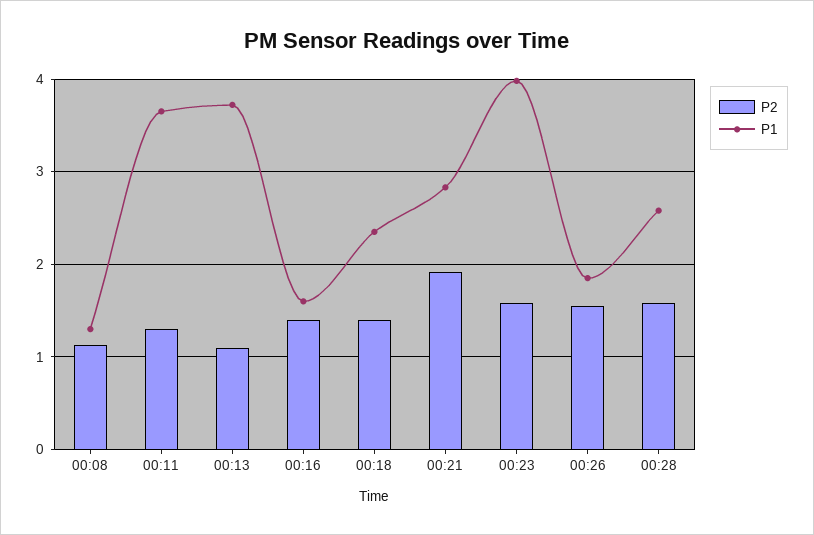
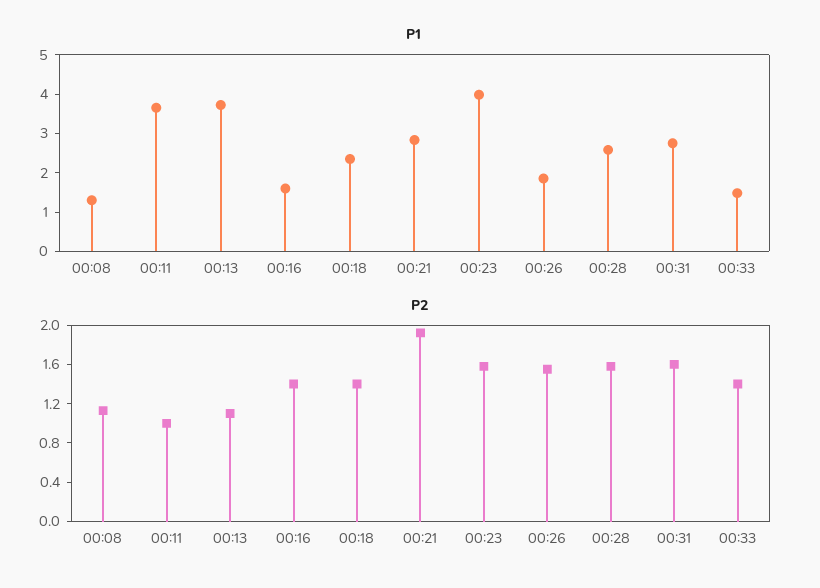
P2, 00:11: 1.3 -> 1
P1, 00:31: none -> 2.75
P1, 00:33: none -> 1.5
P2, 00:31: none -> 1.6
P2, 00:33: none -> 1.4

